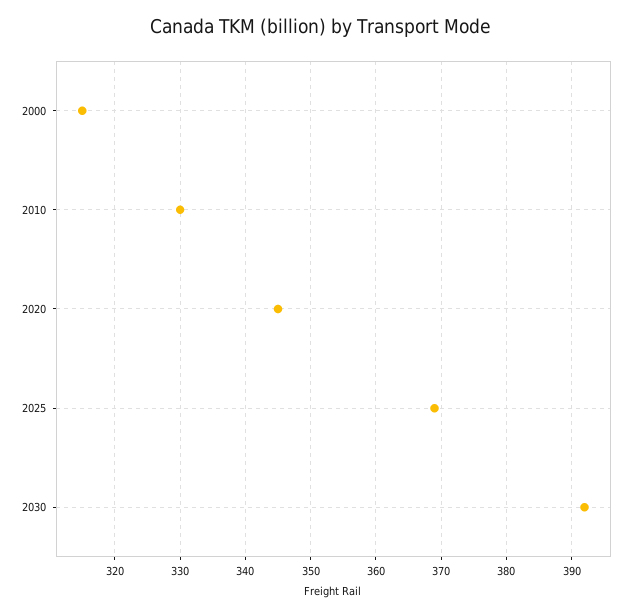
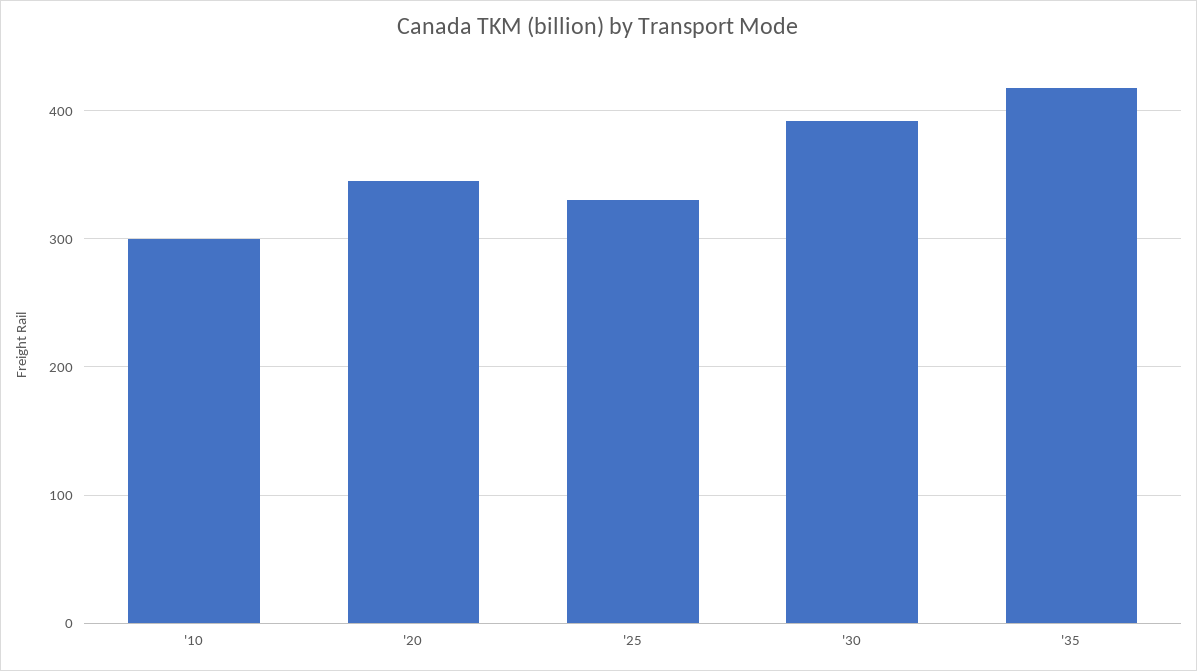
2000: 315 -> none
2010: 330 -> 300
2025: 369 -> 330
'35: none -> 420

